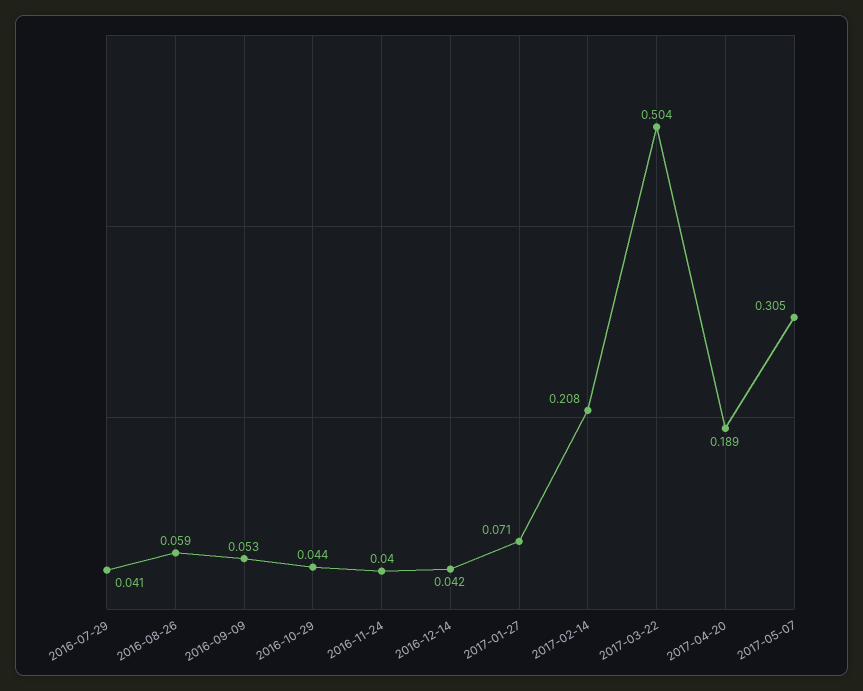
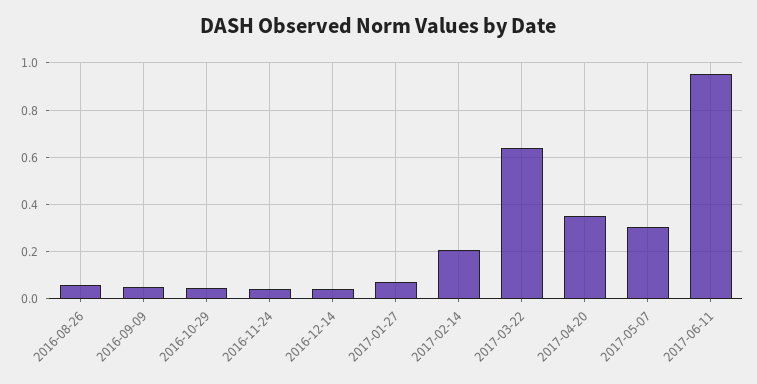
2016-07-29: 0.041 -> none
2017-03-22: 0.504 -> 0.65
2017-04-20: 0.189 -> 0.35
2017-06-11: none -> 0.95

